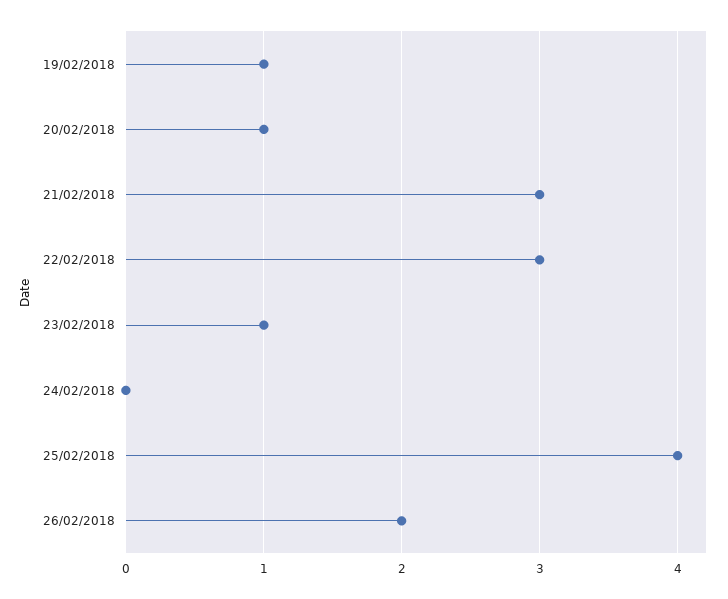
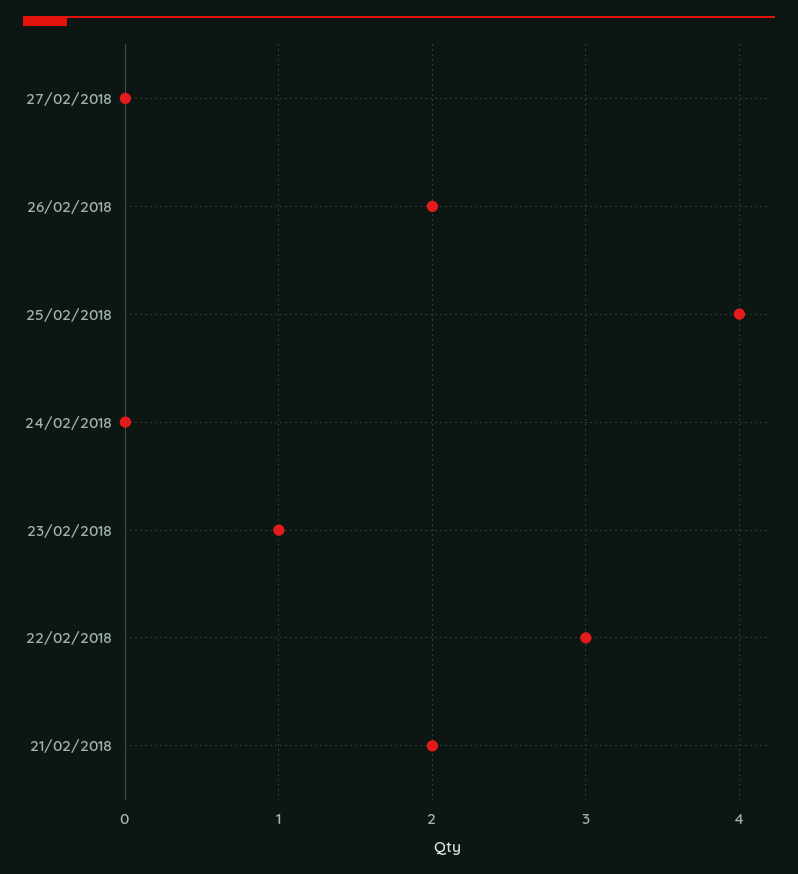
19/02/2018: 1 -> none
20/02/2018: 1 -> none
21/02/2018: 3 -> 2
27/02/2018: none -> 0

